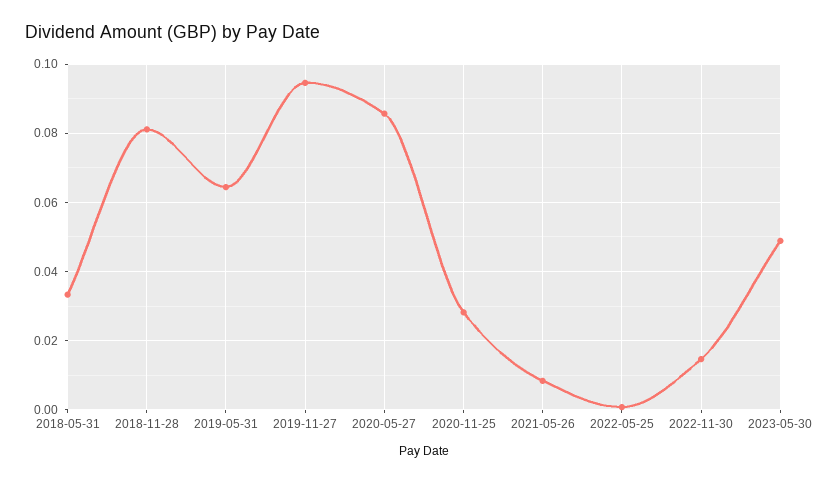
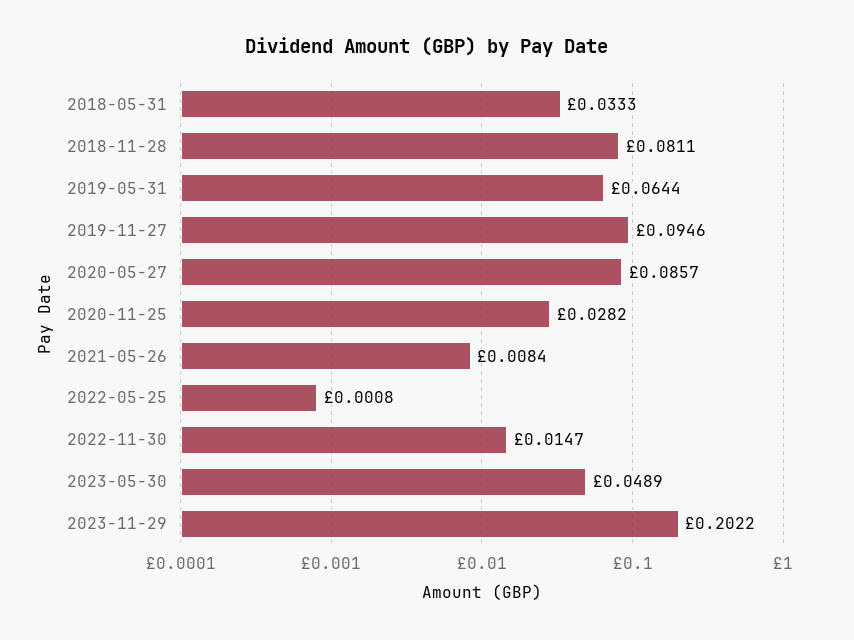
2023-11-29: none -> 0.2022

